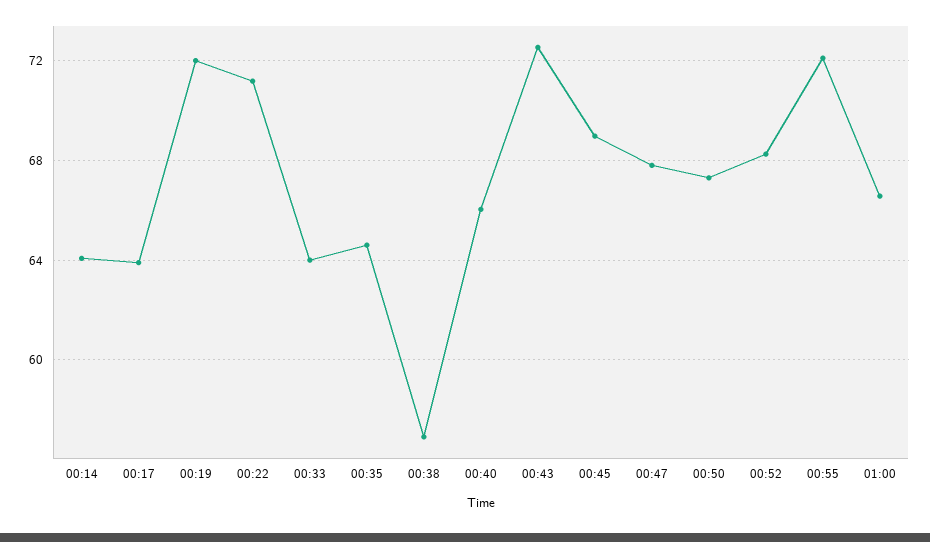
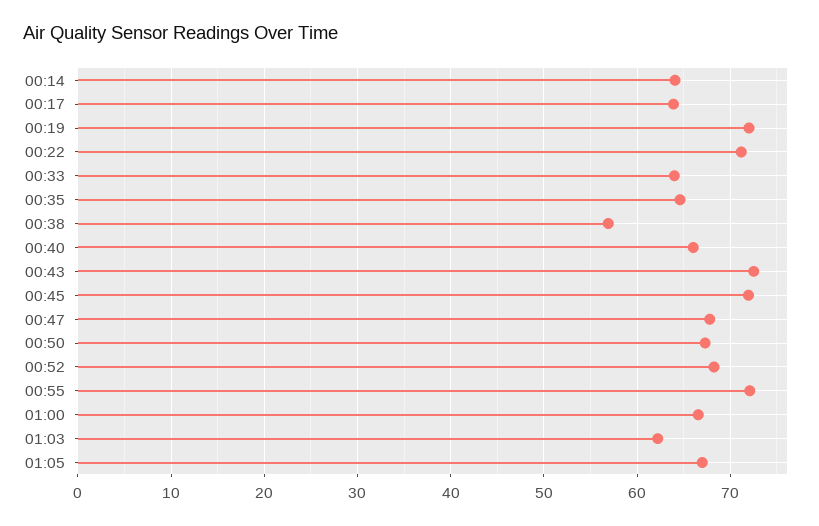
00:45: 69 -> 72
01:03: none -> 62
01:05: none -> 67

